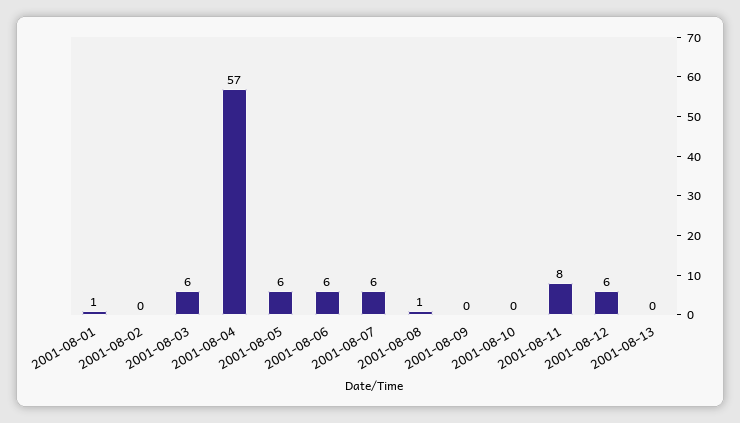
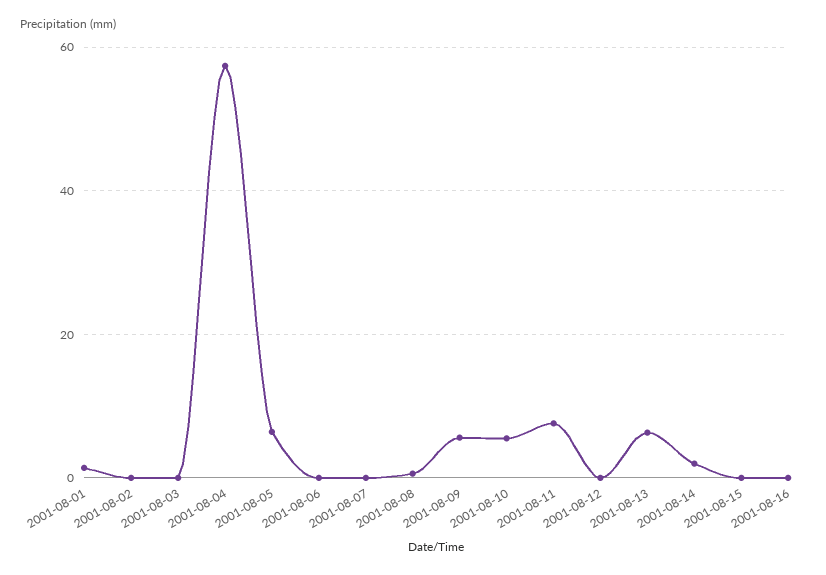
2001-08-03: 6 -> 0
2001-08-06: 6 -> 0
2001-08-07: 6 -> 0
2001-08-09: 0 -> 6
2001-08-10: 0 -> 6
2001-08-12: 6 -> 0
2001-08-13: 0 -> 6
2001-08-14: none -> 2
2001-08-15: none -> 0
2001-08-16: none -> 0

